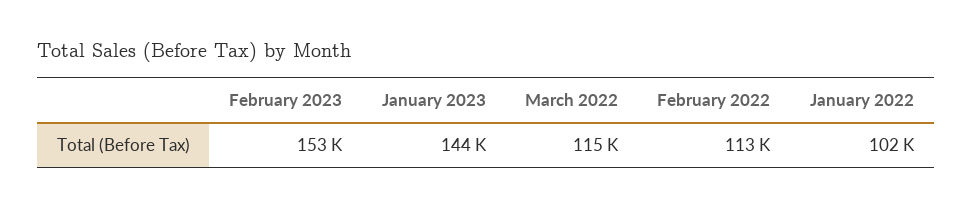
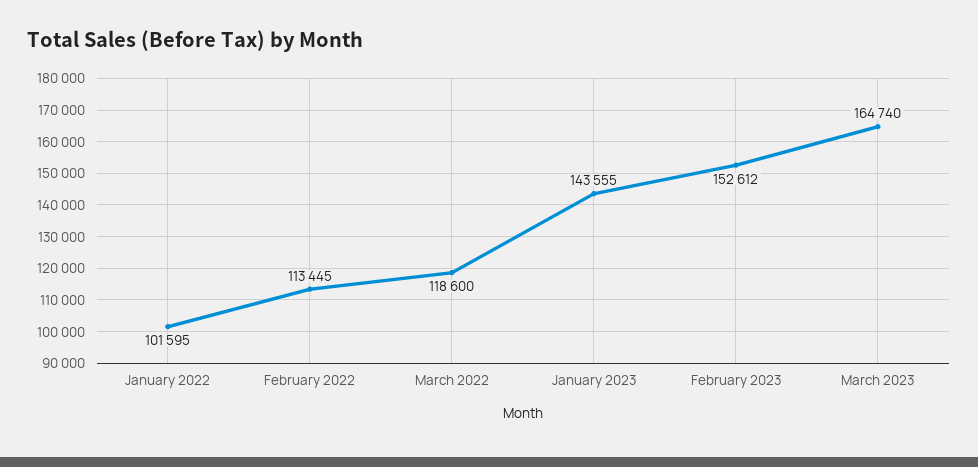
March 2022: 115000 -> 118600
March 2023: none -> 164740

